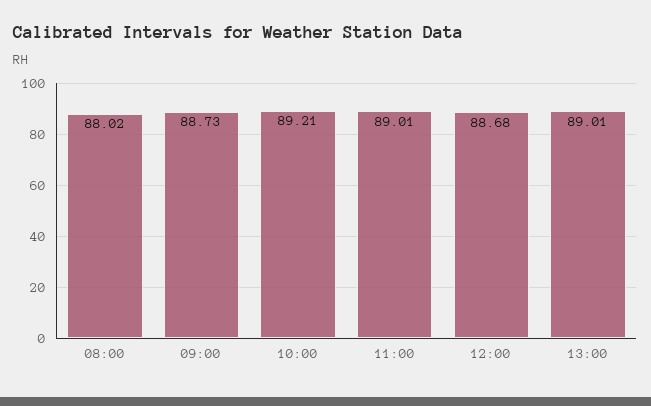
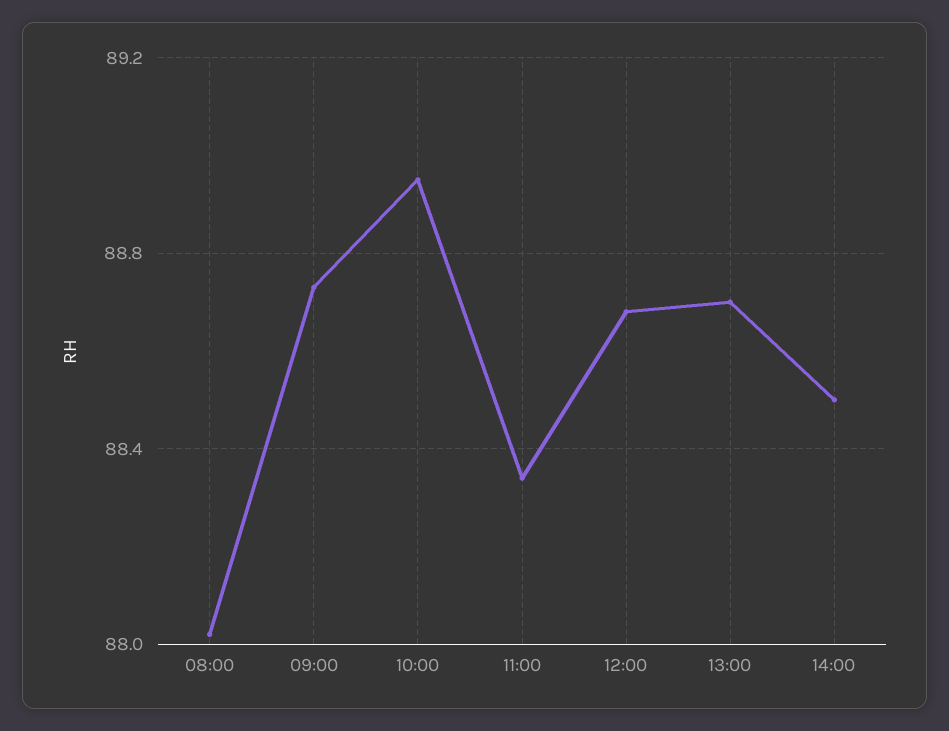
10:00: 89.21 -> 88.95
11:00: 89.01 -> 88.35
13:00: 89.01 -> 88.7
14:00: none -> 88.5

